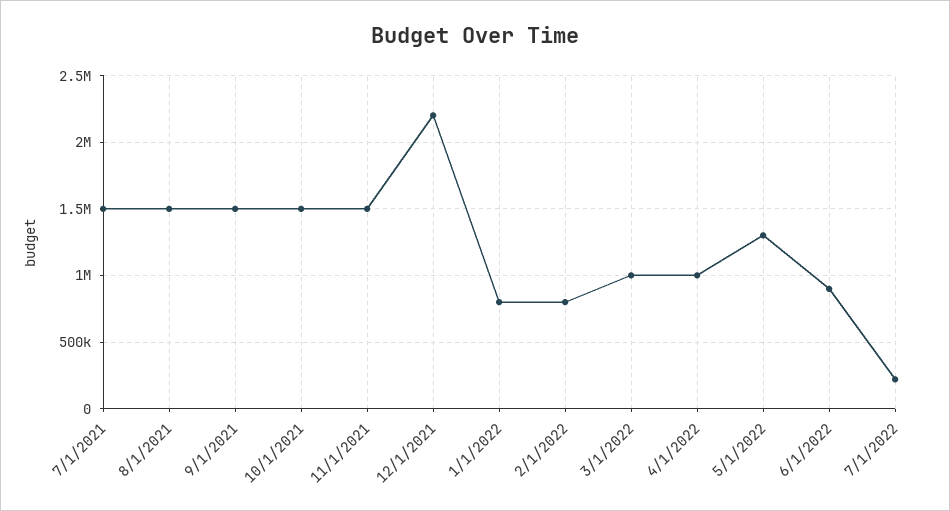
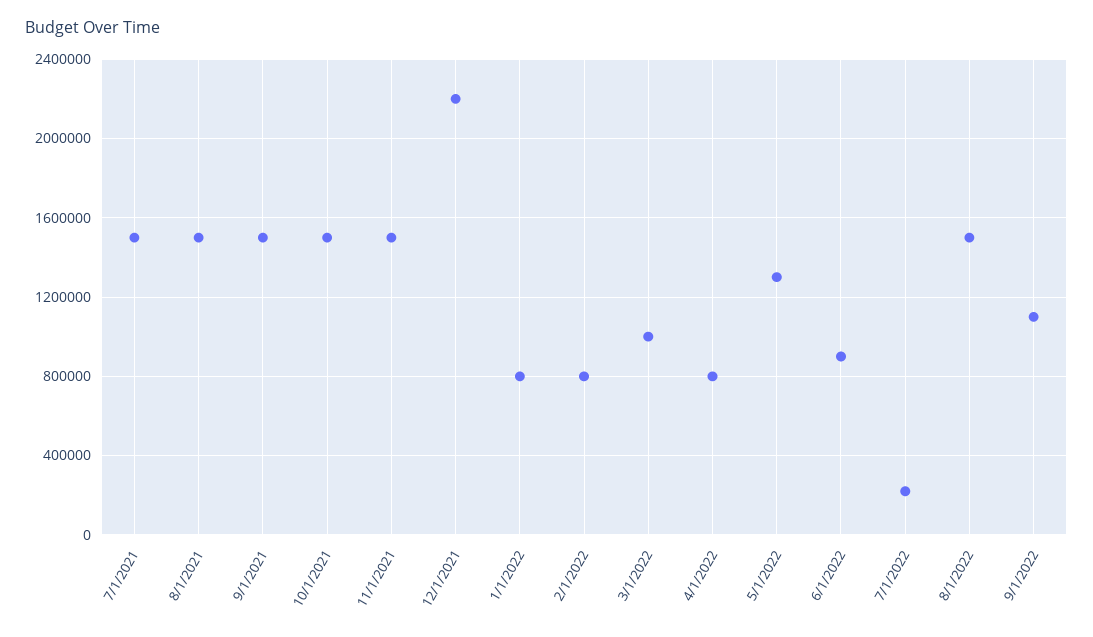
4/1/2022: 1000000 -> 800000
8/1/2022: none -> 1500000
9/1/2022: none -> 1100000

